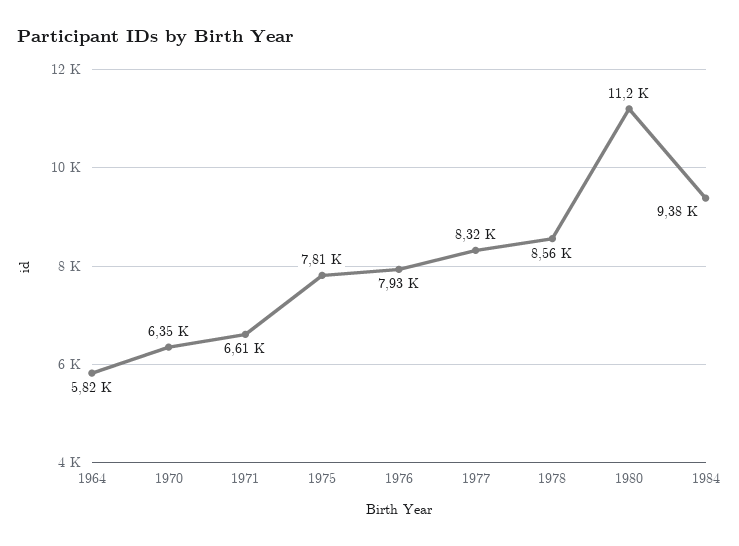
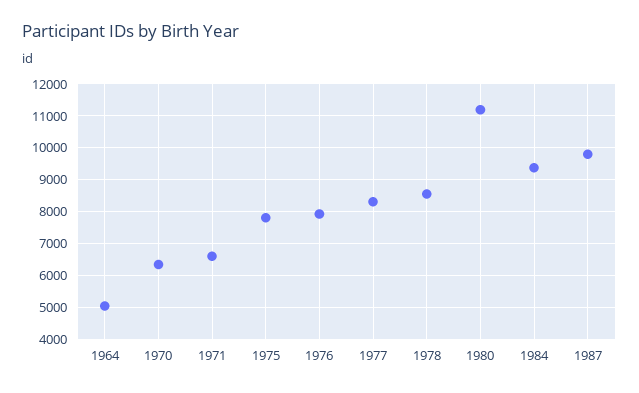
1964: 5820 -> 5000
1987: none -> 9800

